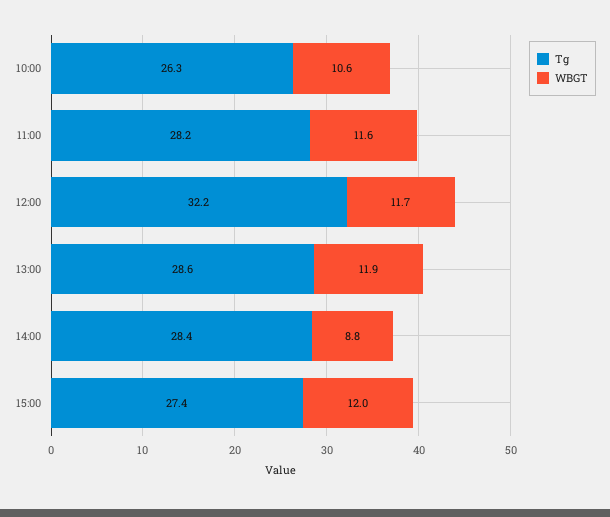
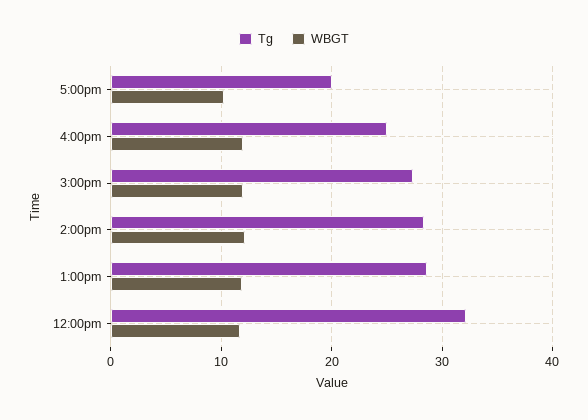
Tg, 10:00: 26.3 -> none
WBGT, 10:00: 10.6 -> none
Tg, 11:00: 28.2 -> none
WBGT, 11:00: 11.6 -> none
WBGT, 14:00: 8.8 -> 12
Tg, 5:00pm: none -> 20
WBGT, 5:00pm: none -> 10
Tg, 4:00pm: none -> 25
WBGT, 4:00pm: none -> 12

